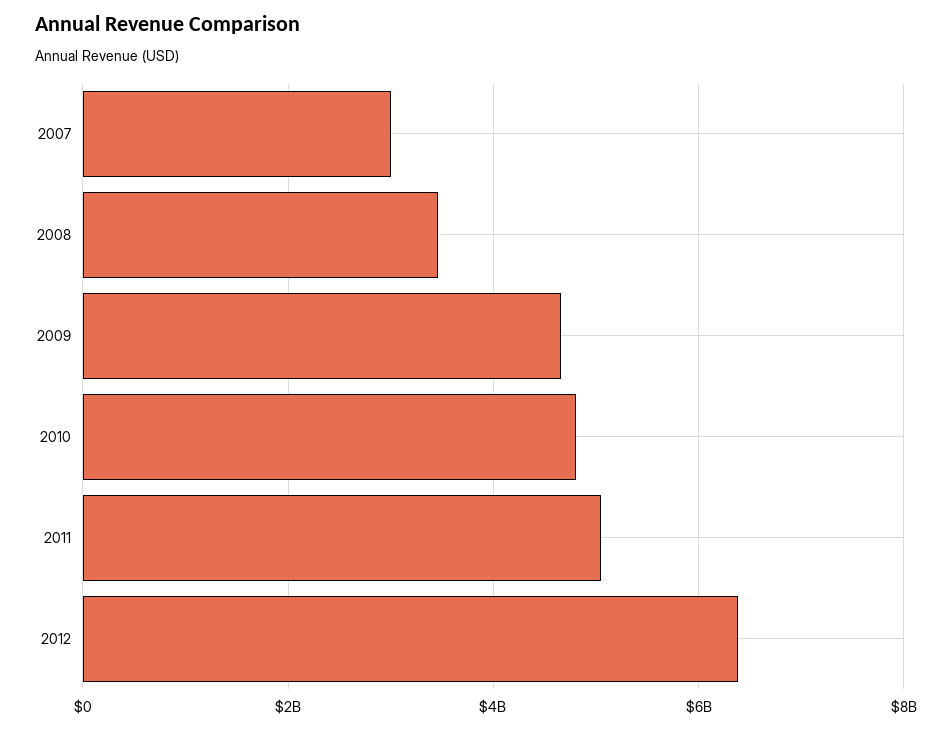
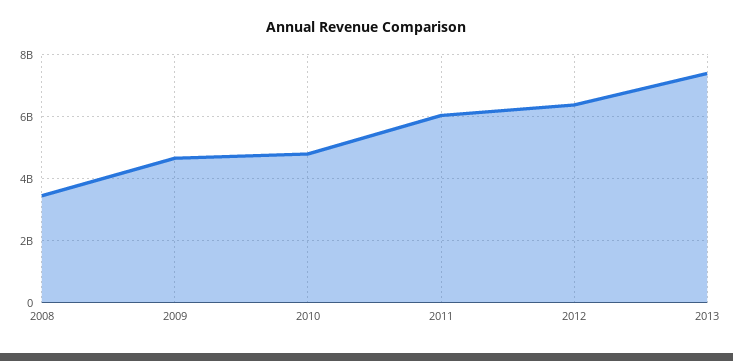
2007: 3000000000 -> none
2011: 5000000000 -> 6000000000
2013: none -> 7400000000

